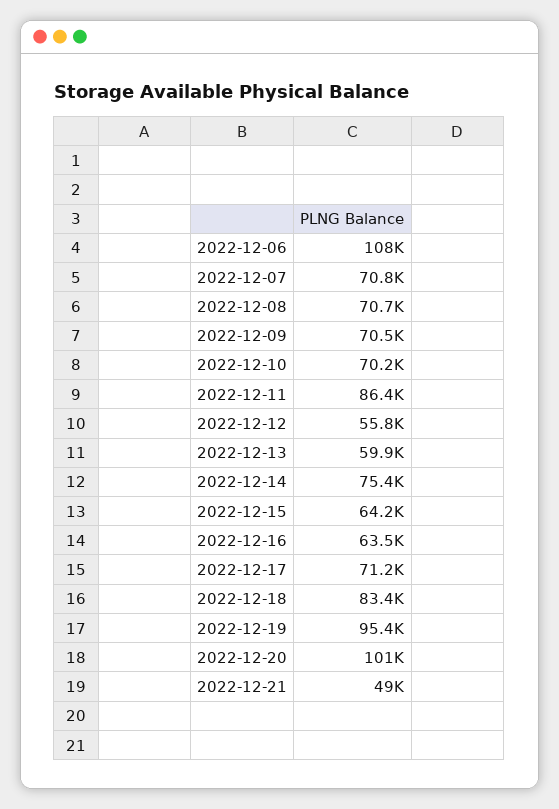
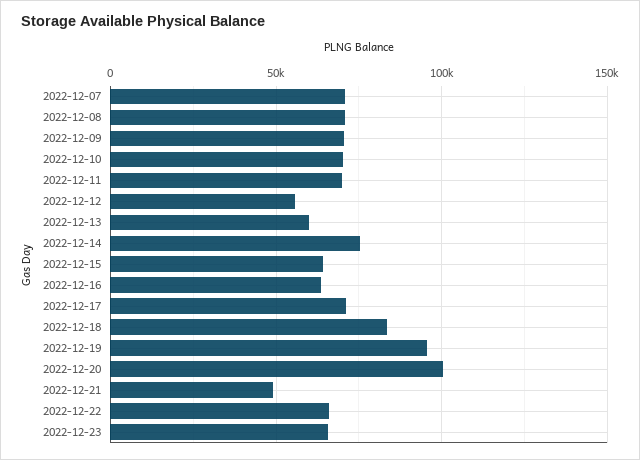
2022-12-06: 108000 -> none
2022-12-11: 86400 -> 70000
2022-12-22: none -> 65000
2022-12-23: none -> 65000

